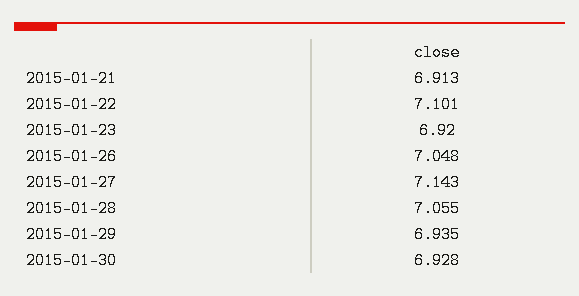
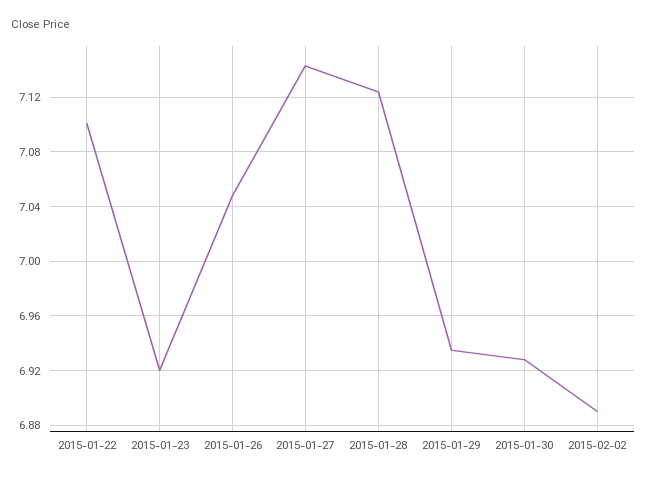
2015-01-21: 6.913 -> none
2015-01-28: 7.055 -> 7.125
2015-02-02: none -> 6.89

